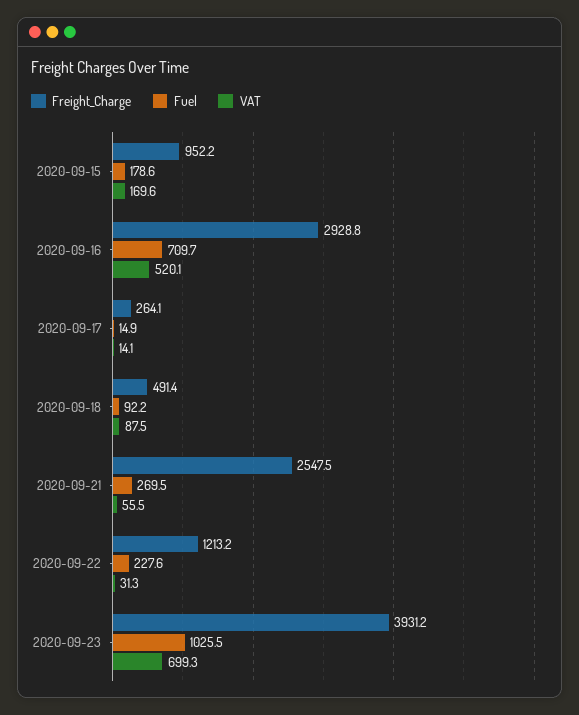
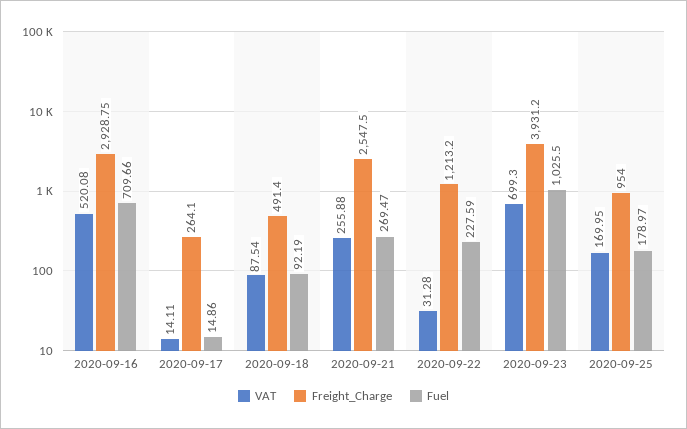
Freight_Charge, 2020-09-15: 952.2 -> none
Fuel, 2020-09-15: 178.6 -> none
VAT, 2020-09-15: 169.6 -> none
VAT, 2020-09-21: 55.5 -> 255.88
VAT, 2020-09-25: none -> 169.95
Freight_Charge, 2020-09-25: none -> 954
Fuel, 2020-09-25: none -> 178.97

